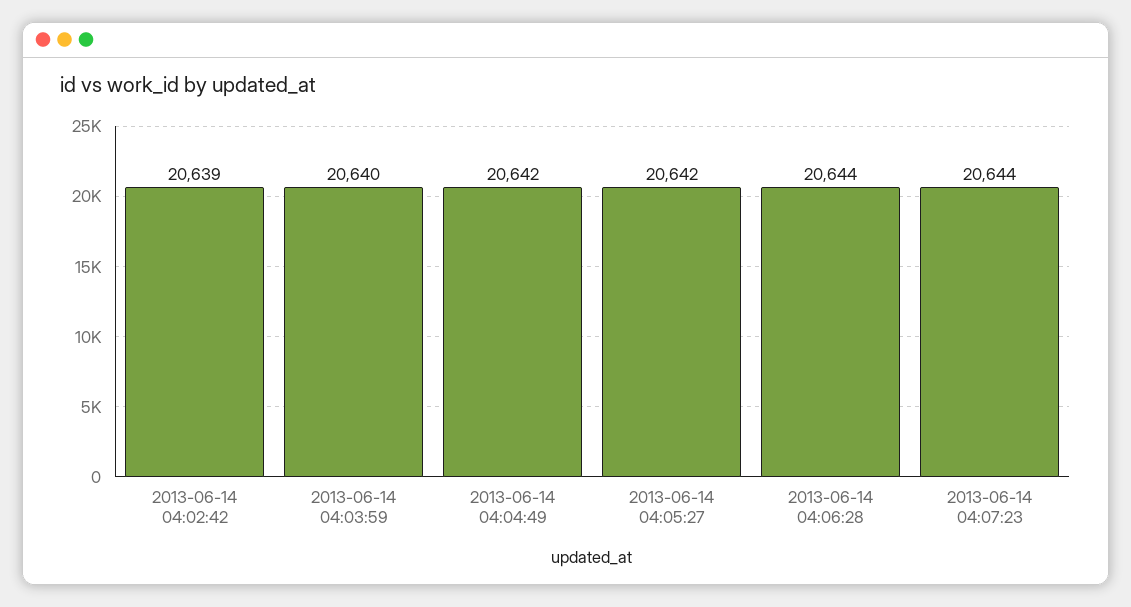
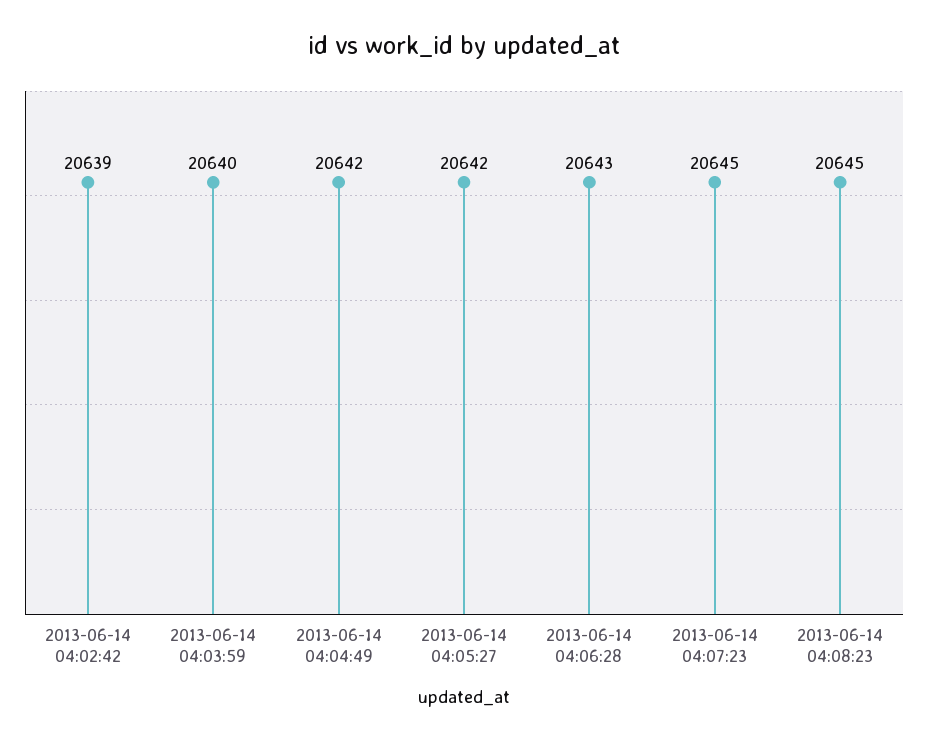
2013-06-14 04:06:28: 20644 -> 20643
2013-06-14 04:07:23: 20644 -> 20645
2013-06-14 04:08:23: none -> 20645

